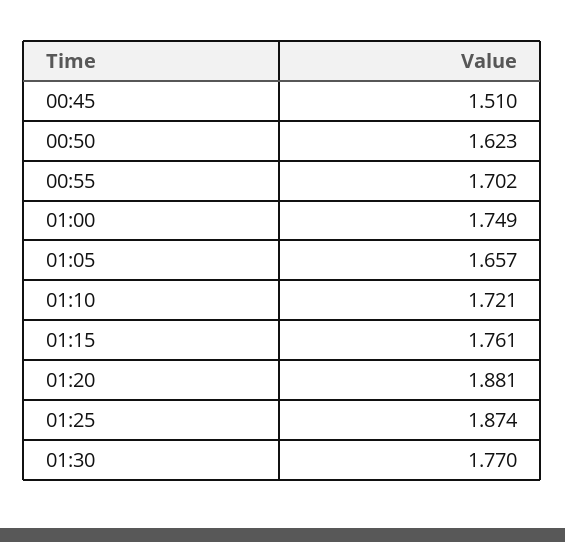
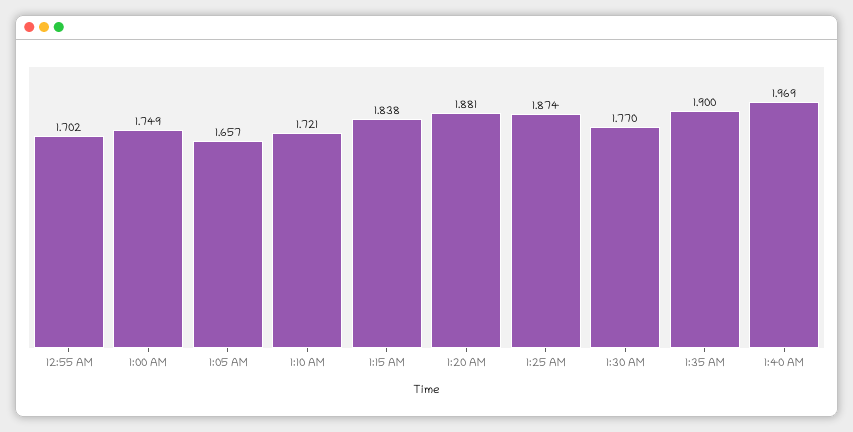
00:45: 1.51 -> none
00:50: 1.623 -> none
01:15: 1.761 -> 1.838
1:35 AM: none -> 1.9
1:40 AM: none -> 1.969

